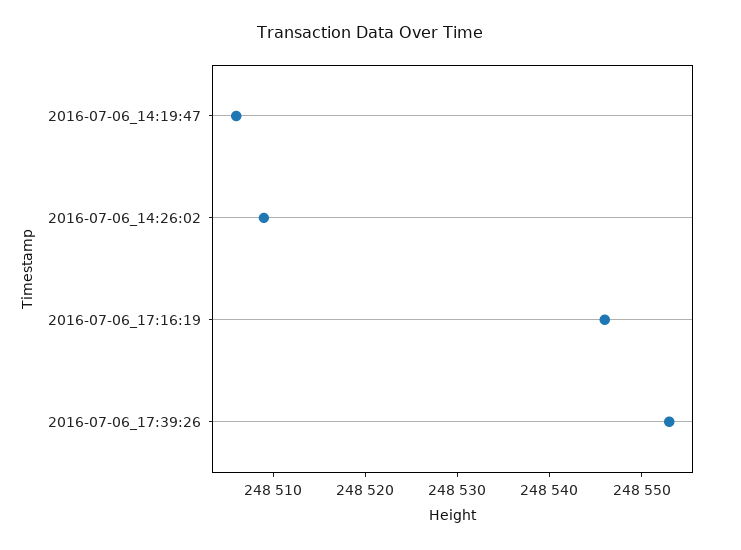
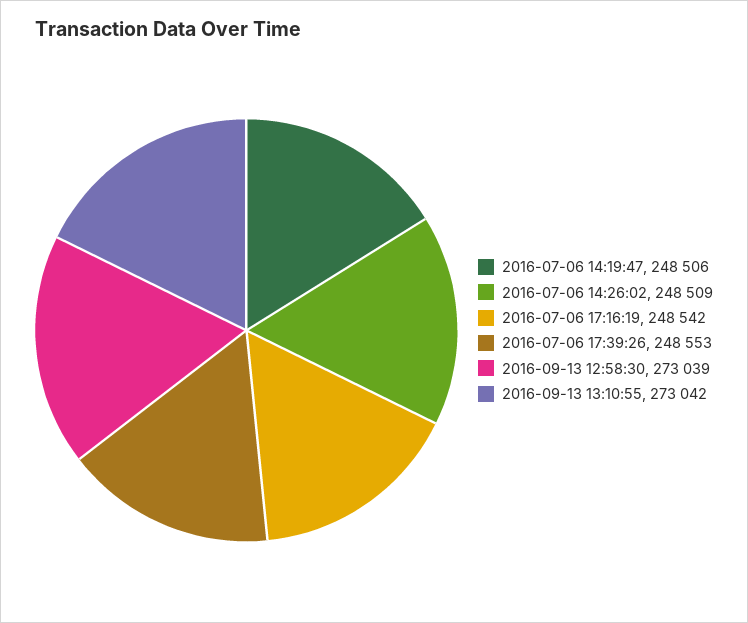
2016-07-06_17:16:19: 248546 -> 248542
2016-09-13 12:58:30: none -> 273039
2016-09-13 13:10:55: none -> 273042

